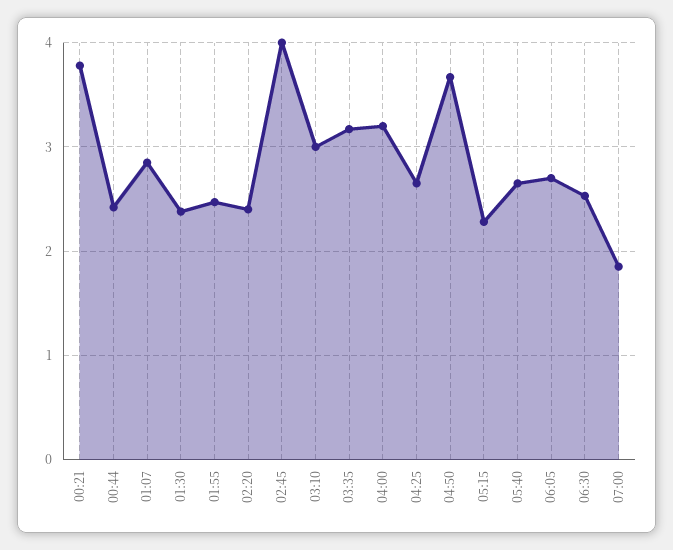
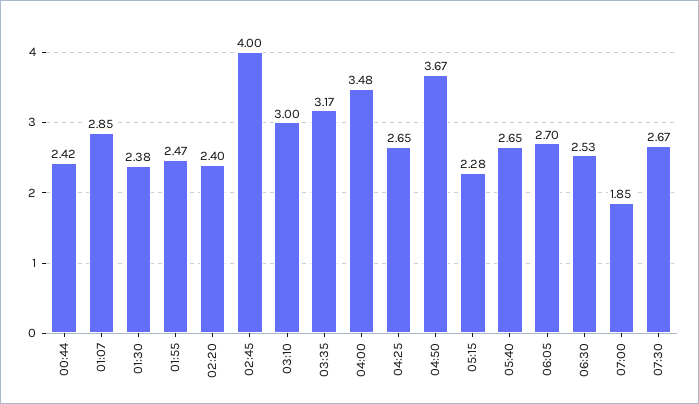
00:21: 3.8 -> none
04:00: 3.2 -> 3.48
07:30: none -> 2.67

